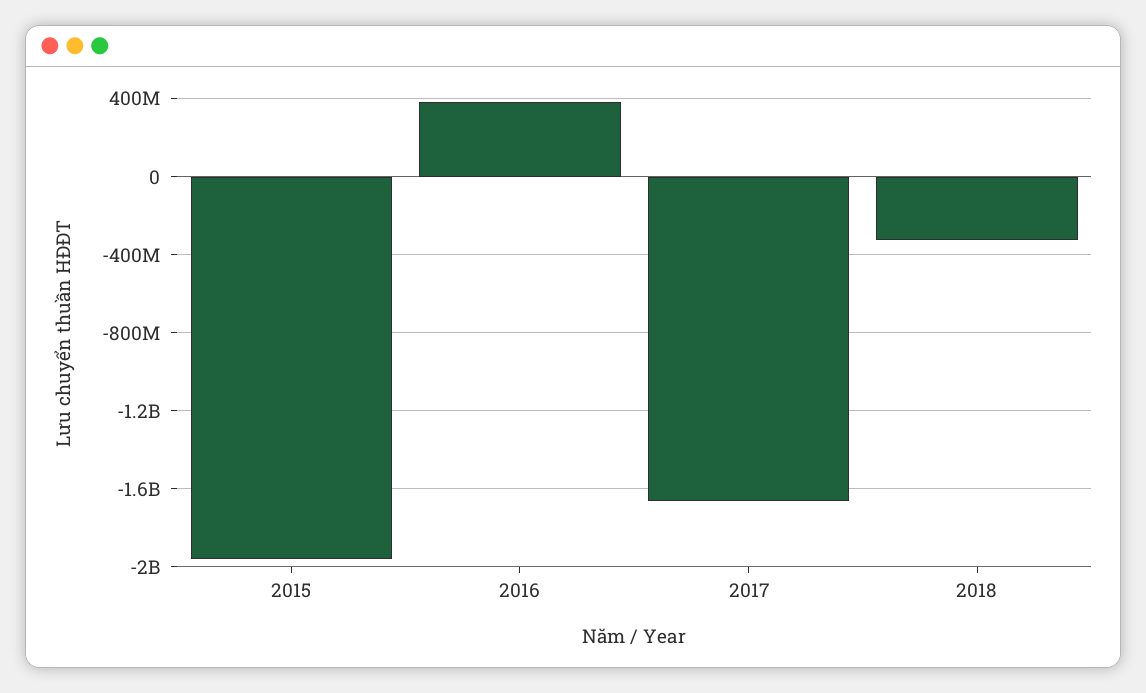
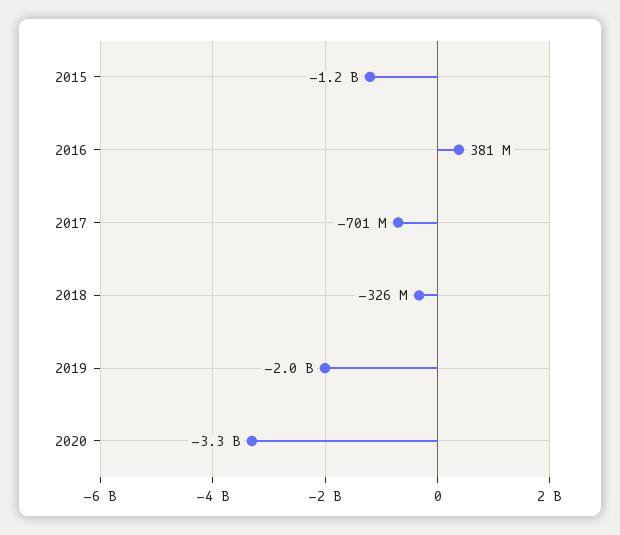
2015: -1950000000 -> -1200000000
2017: -1650000000 -> -701000000
2019: none -> -2000000000
2020: none -> -3300000000

